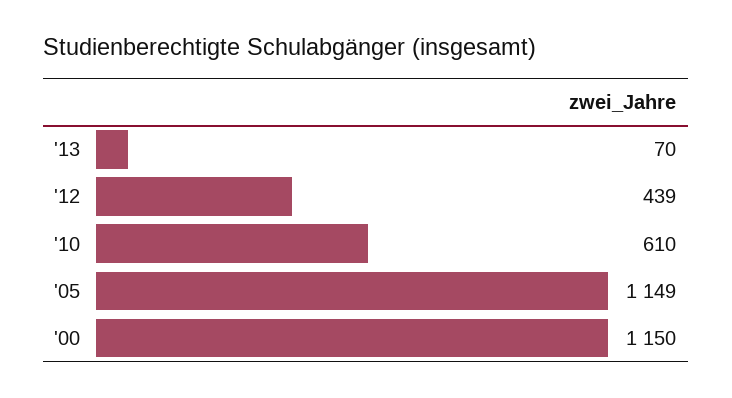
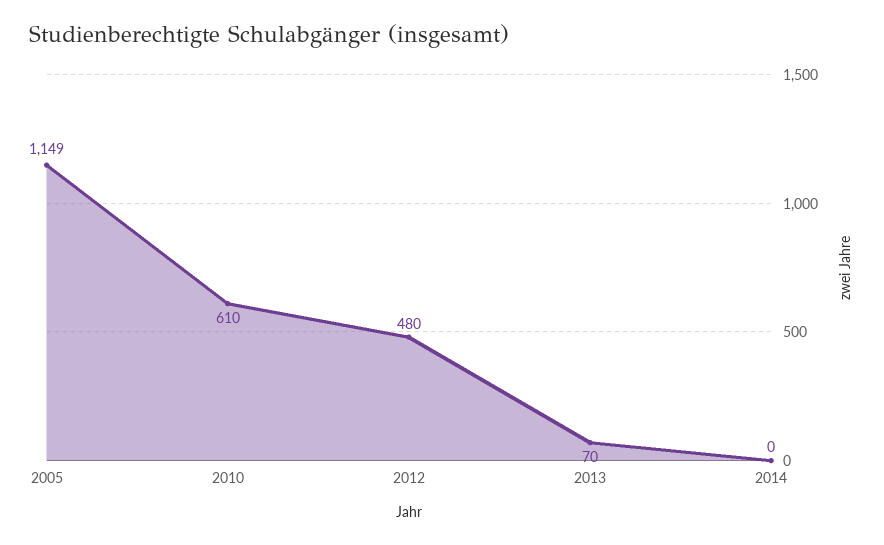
'12: 439 -> 480
'00: 1150 -> none
2014: none -> 0

